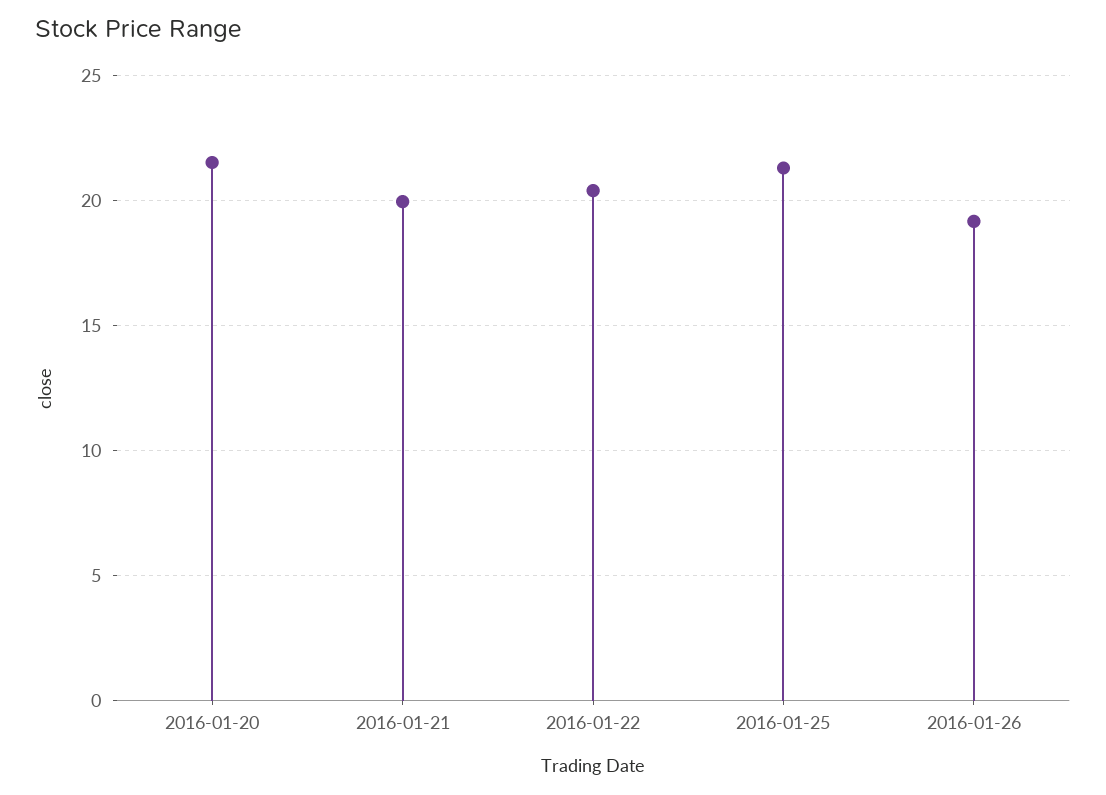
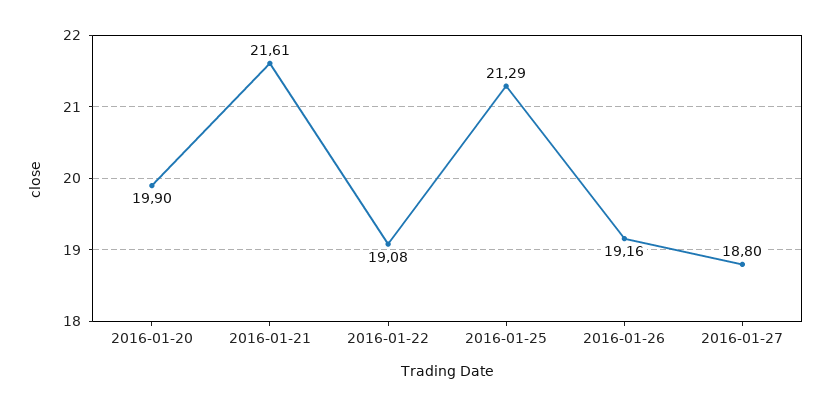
2016-01-20: 21.5 -> 19.9
2016-01-21: 20 -> 21.61
2016-01-22: 20.5 -> 19.08
2016-01-27: none -> 18.8

